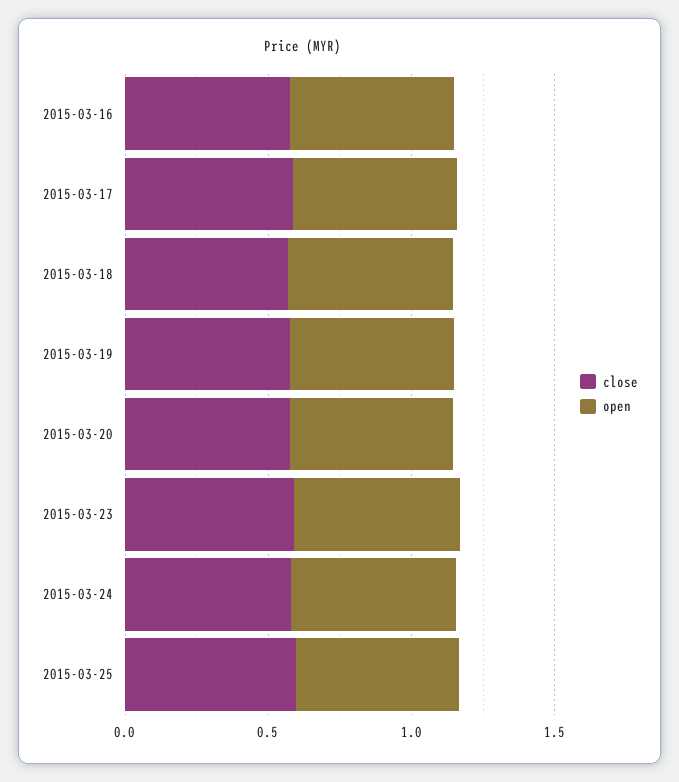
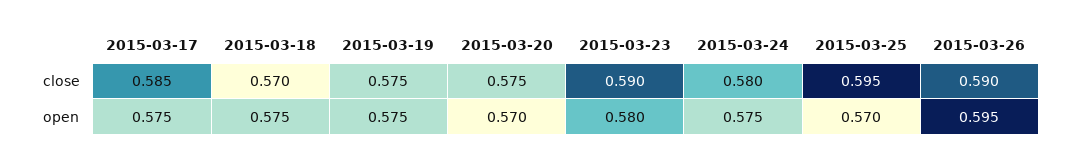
close, 2015-03-16: 0.6 -> none
open, 2015-03-16: 0.6 -> none
close, 2015-03-26: none -> 0.59
open, 2015-03-26: none -> 0.595

